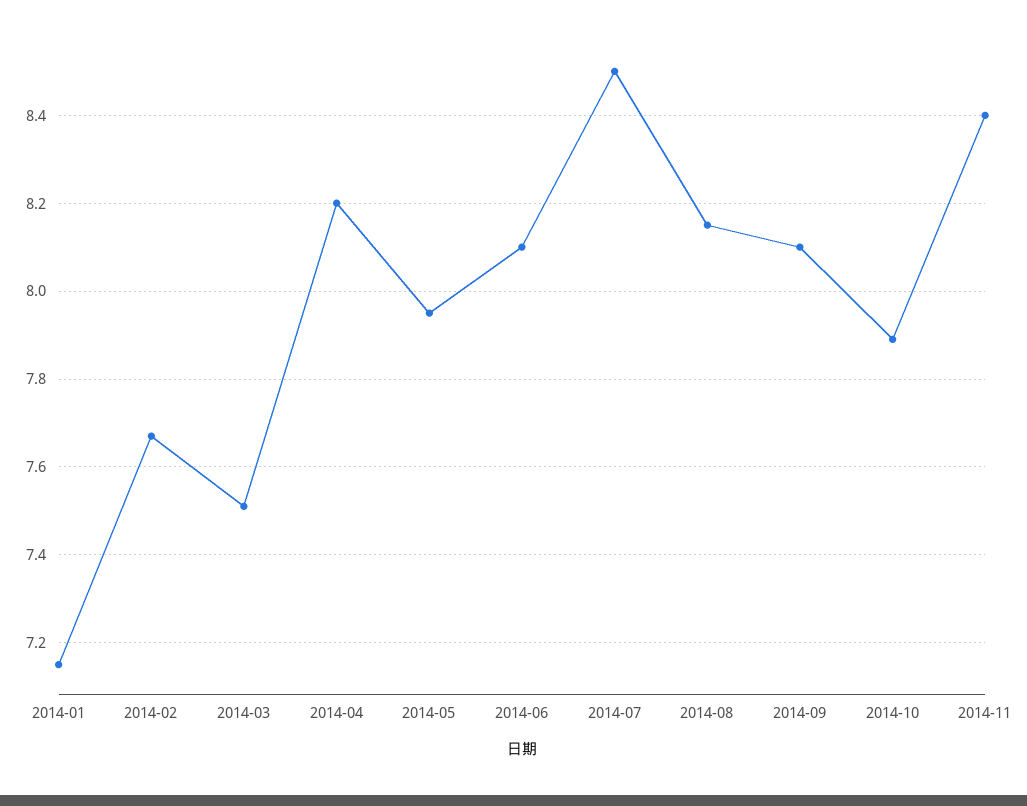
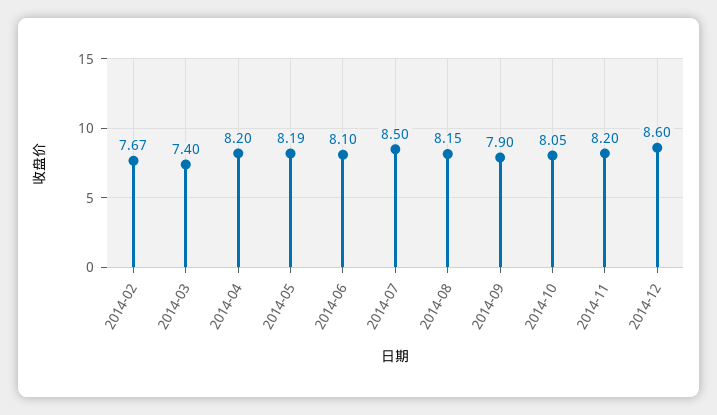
2014-01: 7.15 -> none
2014-03: 7.5 -> 7.4
2014-05: 7.95 -> 8.19
2014-09: 8.1 -> 7.9
2014-10: 7.9 -> 8.05
2014-11: 8.4 -> 8.2
2014-12: none -> 8.6

